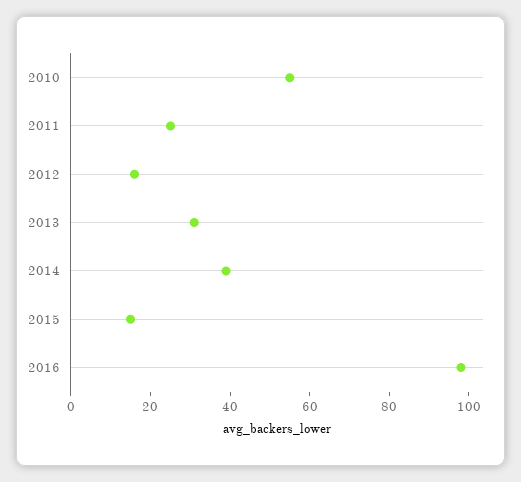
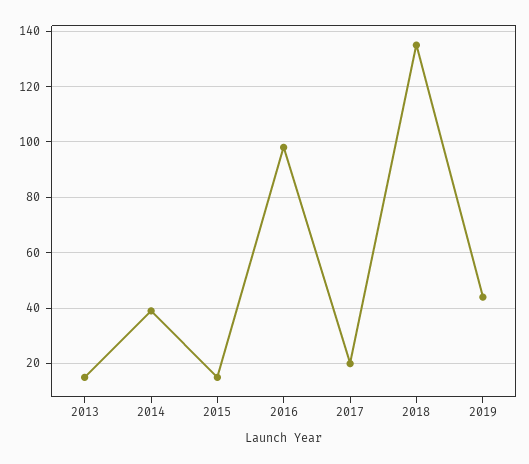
2010: 55 -> none
2011: 25 -> none
2012: 15 -> none
2013: 30 -> 15
2017: none -> 20
2018: none -> 135
2019: none -> 45

